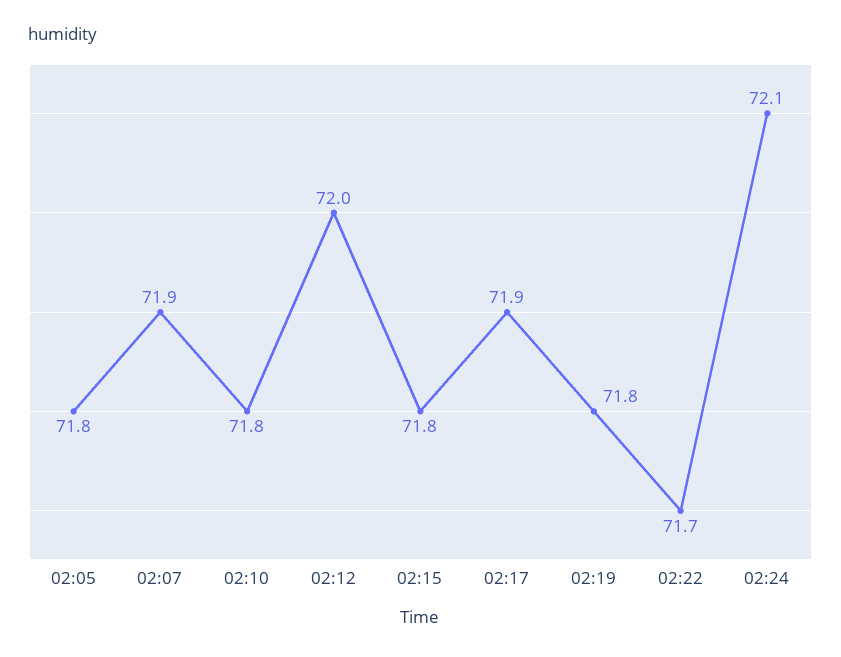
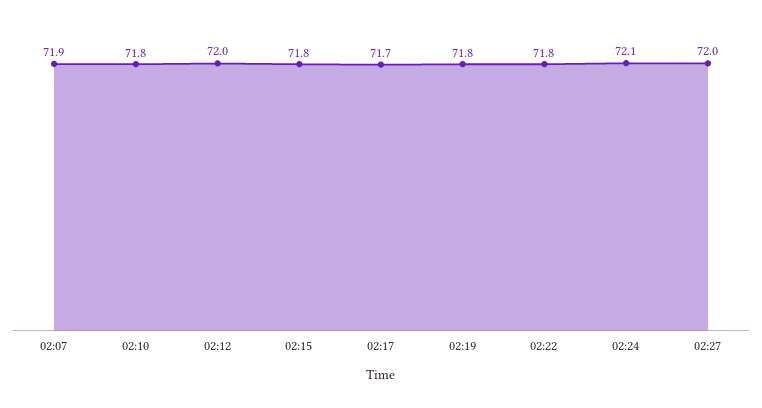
02:05: 71.8 -> none
02:17: 71.9 -> 71.7
02:22: 71.7 -> 71.8
02:27: none -> 72

